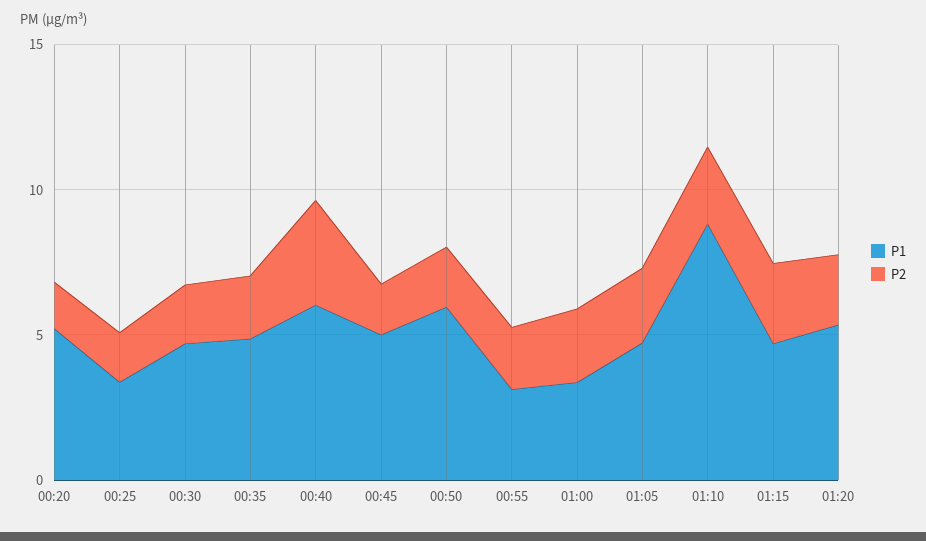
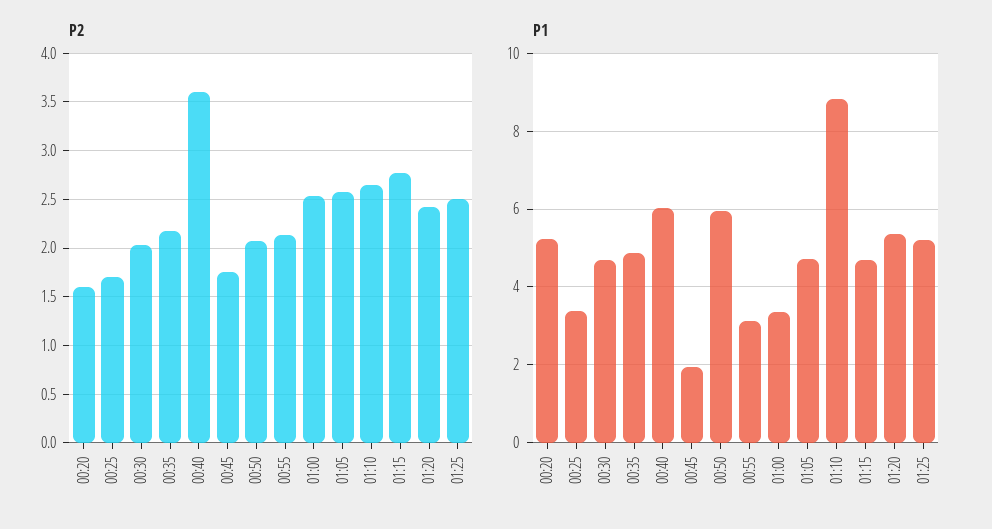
P1, 00:45: 5 -> 2
P2, 01:25: none -> 2.5
P1, 01:25: none -> 5.2

